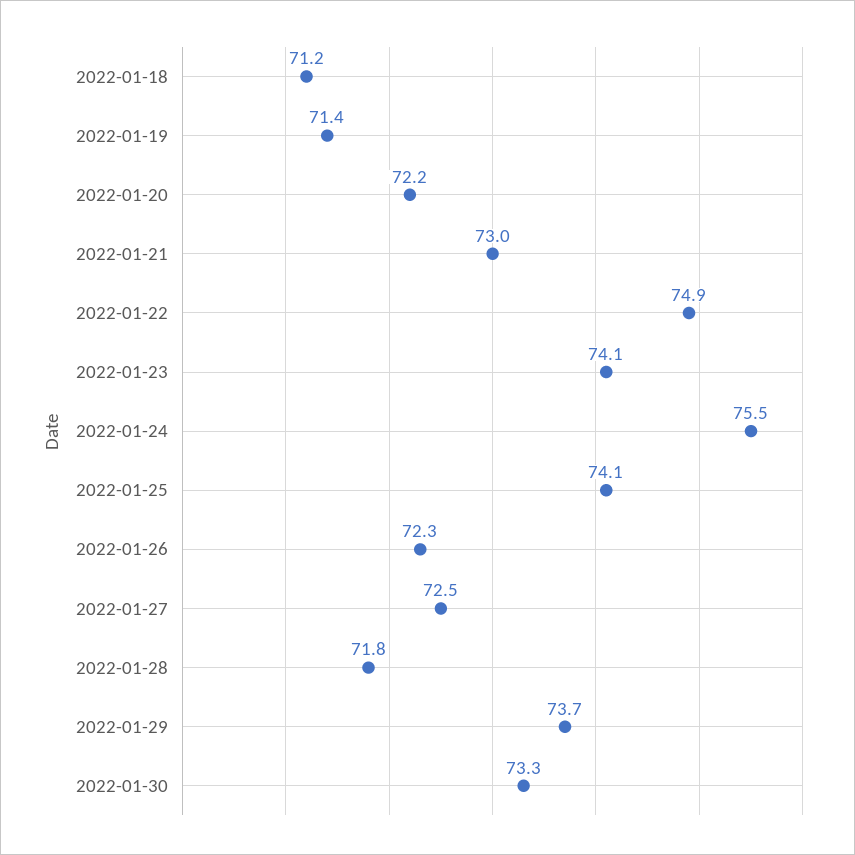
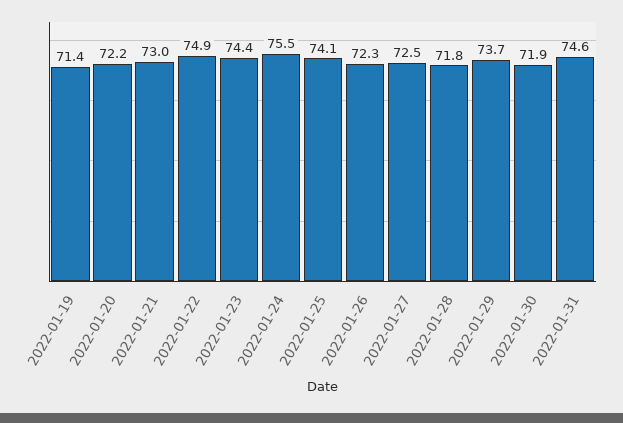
2022-01-18: 71.2 -> none
2022-01-23: 74.1 -> 74.4
2022-01-30: 73.3 -> 71.9
2022-01-31: none -> 74.6

